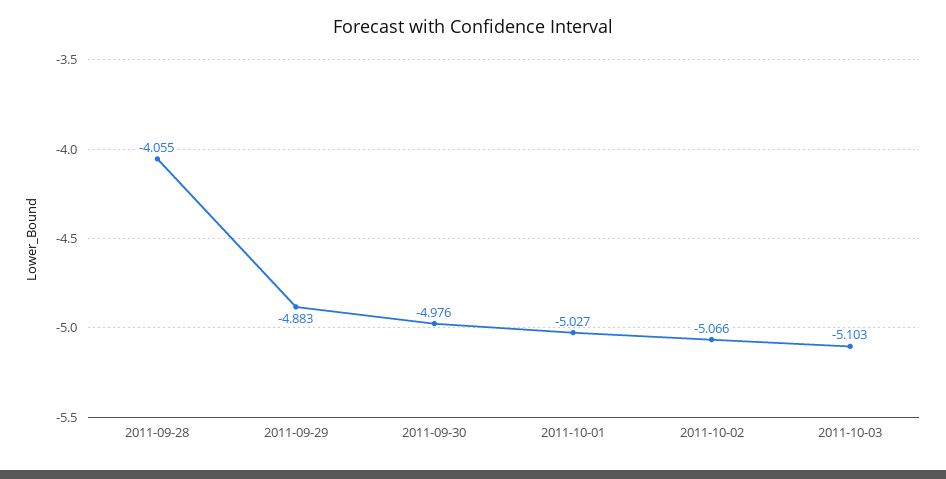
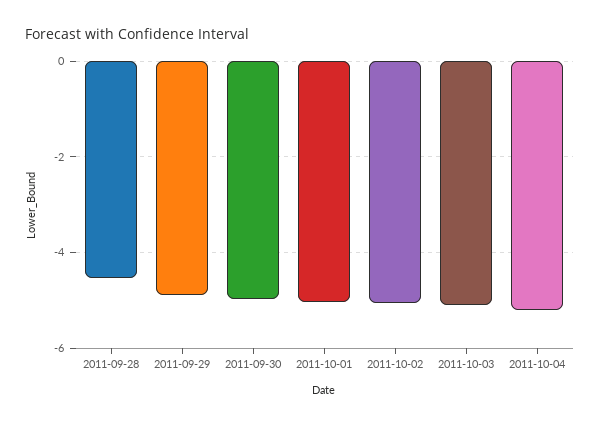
2011-09-28: -4.055 -> -4.6
2011-10-04: none -> -5.2

